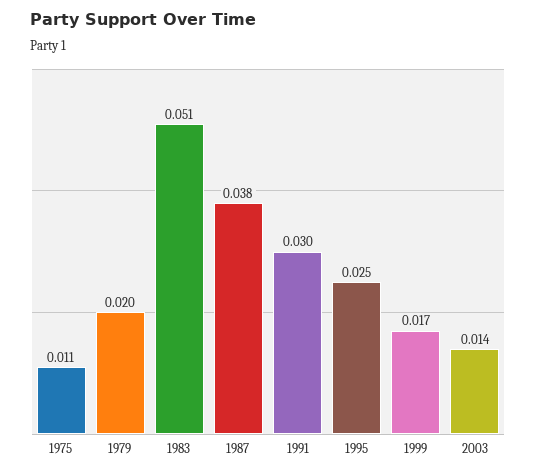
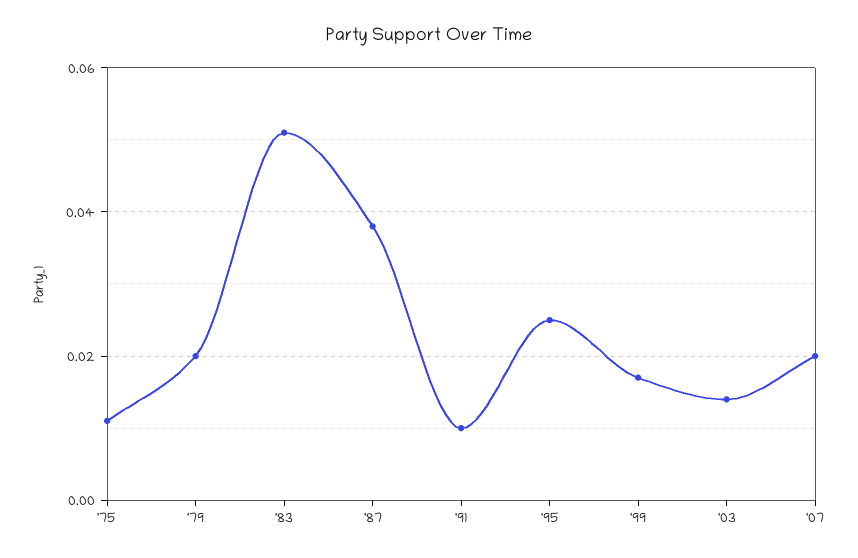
1991: 0.03 -> 0.01
'07: none -> 0.02

